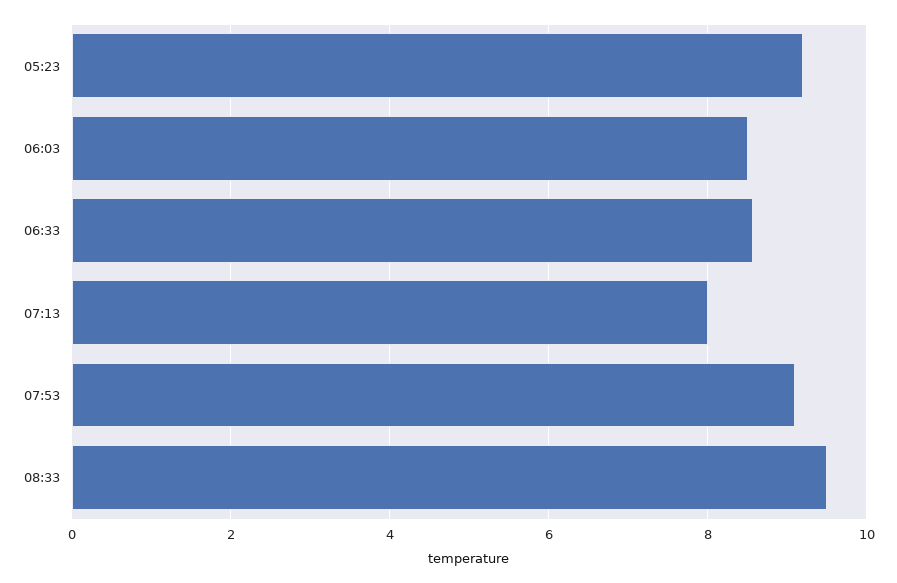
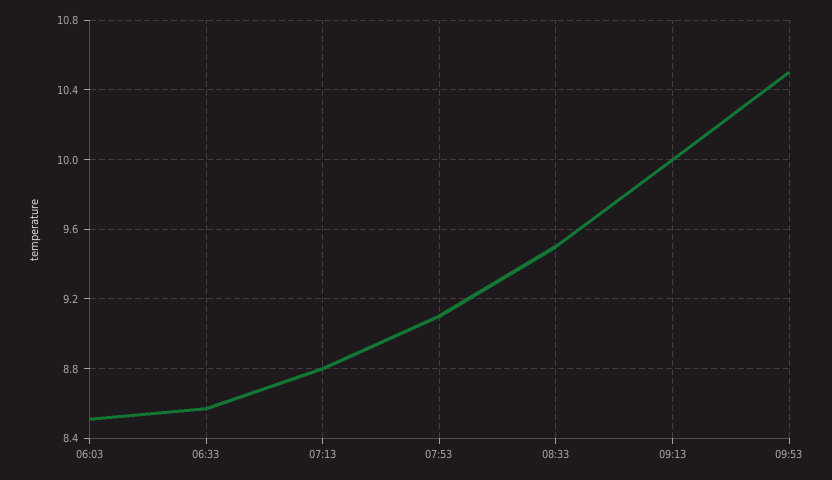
05:23: 9.2 -> none
07:13: 8 -> 8.8
09:13: none -> 10
09:53: none -> 10.5

